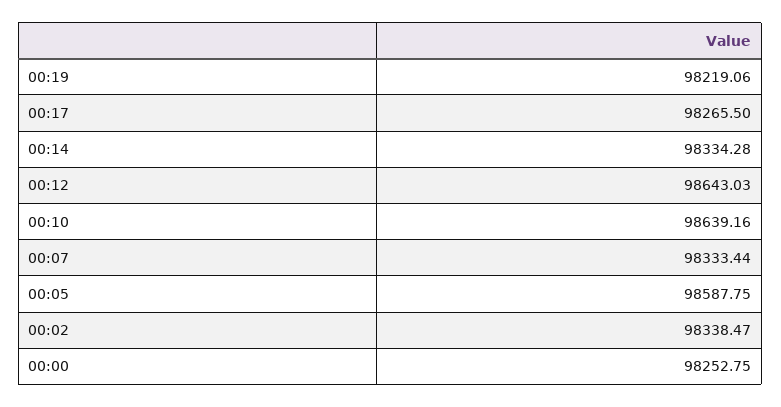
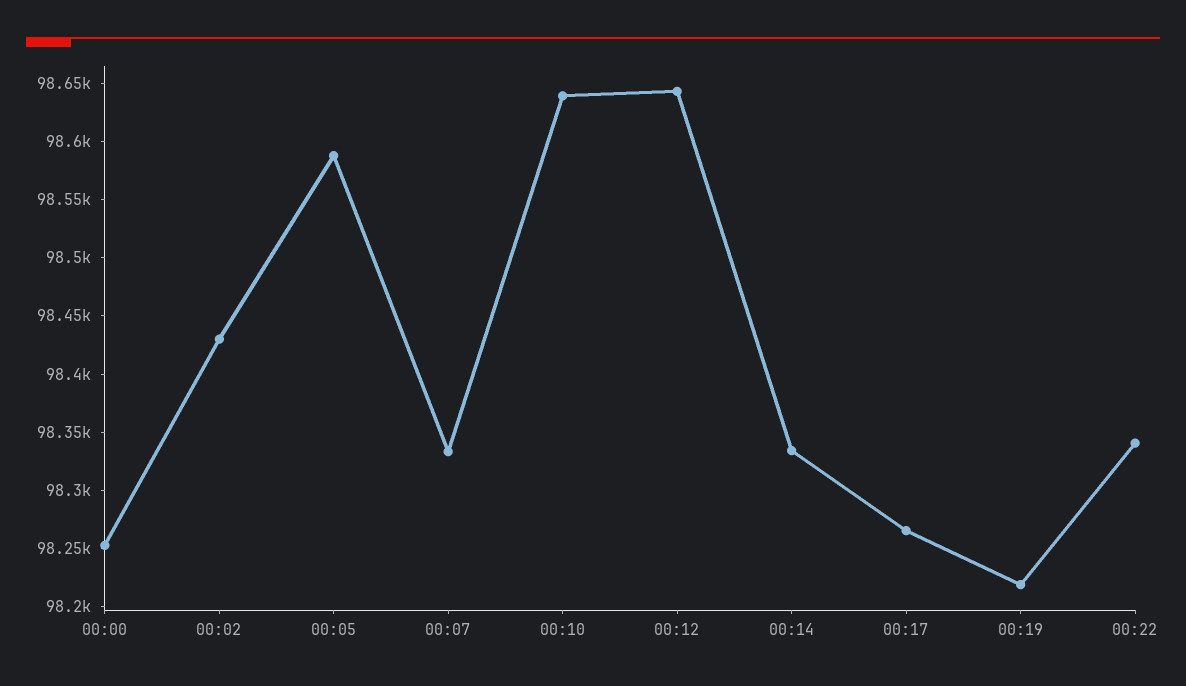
00:02: 98338.47 -> 98430
00:22: none -> 98340

